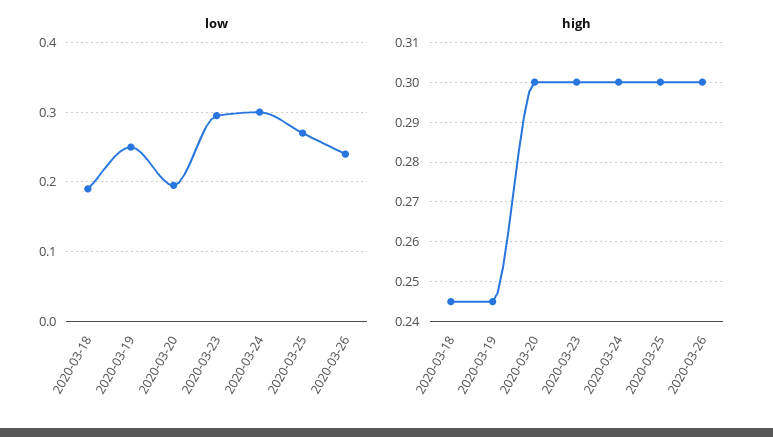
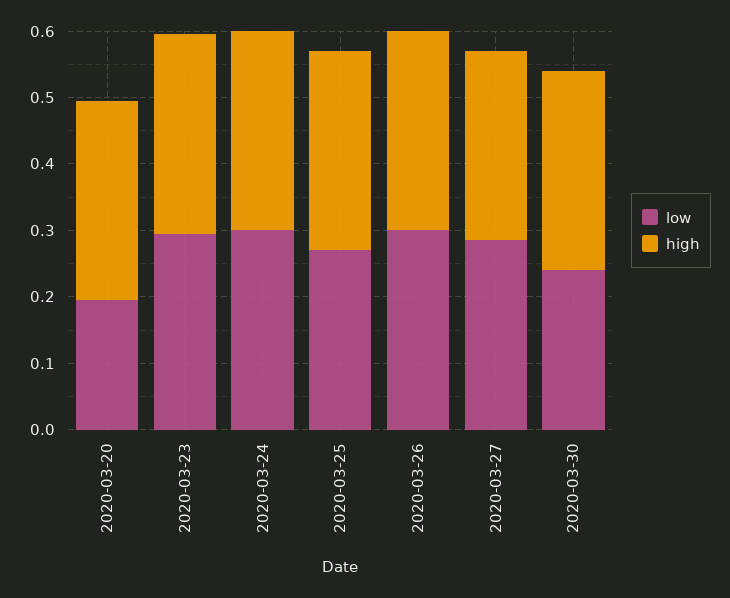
low, 2020-03-18: 0.19 -> none
low, 2020-03-19: 0.25 -> none
low, 2020-03-26: 0.24 -> 0.3
high, 2020-03-18: 0.245 -> none
high, 2020-03-19: 0.245 -> none
low, 2020-03-27: none -> 0.28
high, 2020-03-27: none -> 0.28
low, 2020-03-30: none -> 0.24
high, 2020-03-30: none -> 0.3

